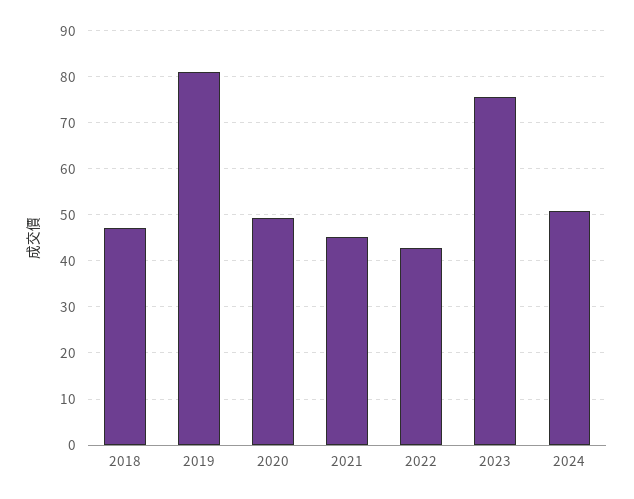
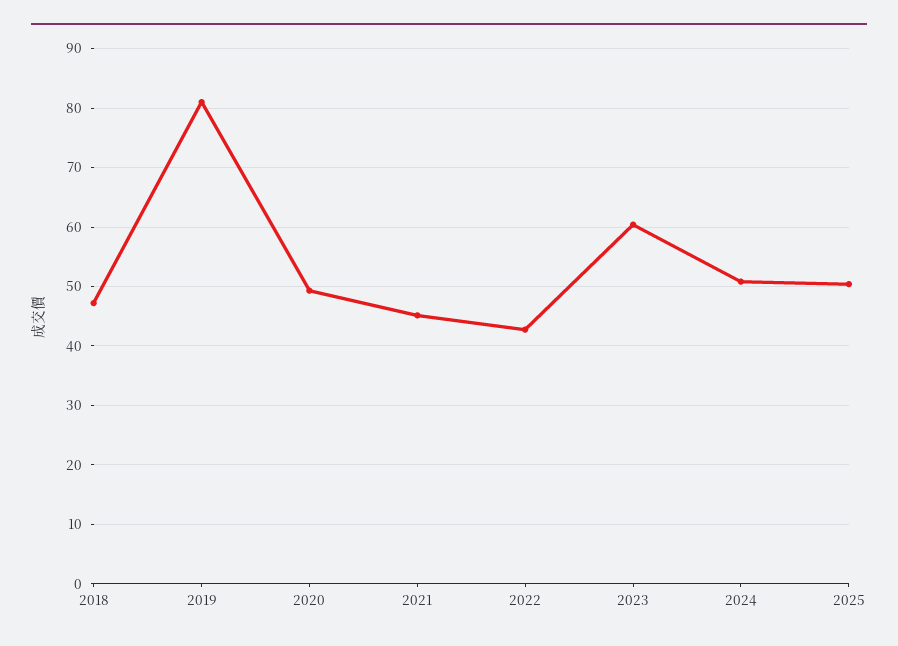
2023: 76 -> 60
2025: none -> 50

